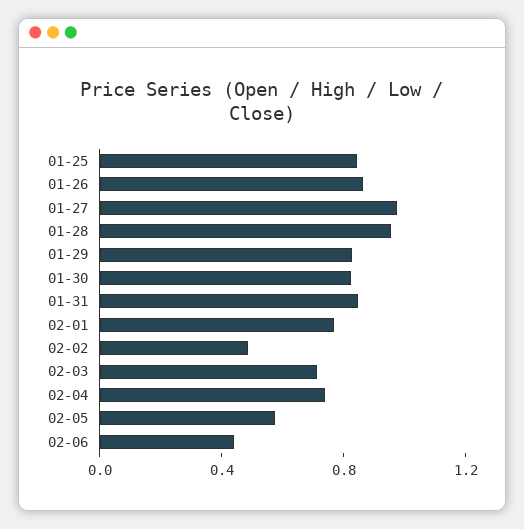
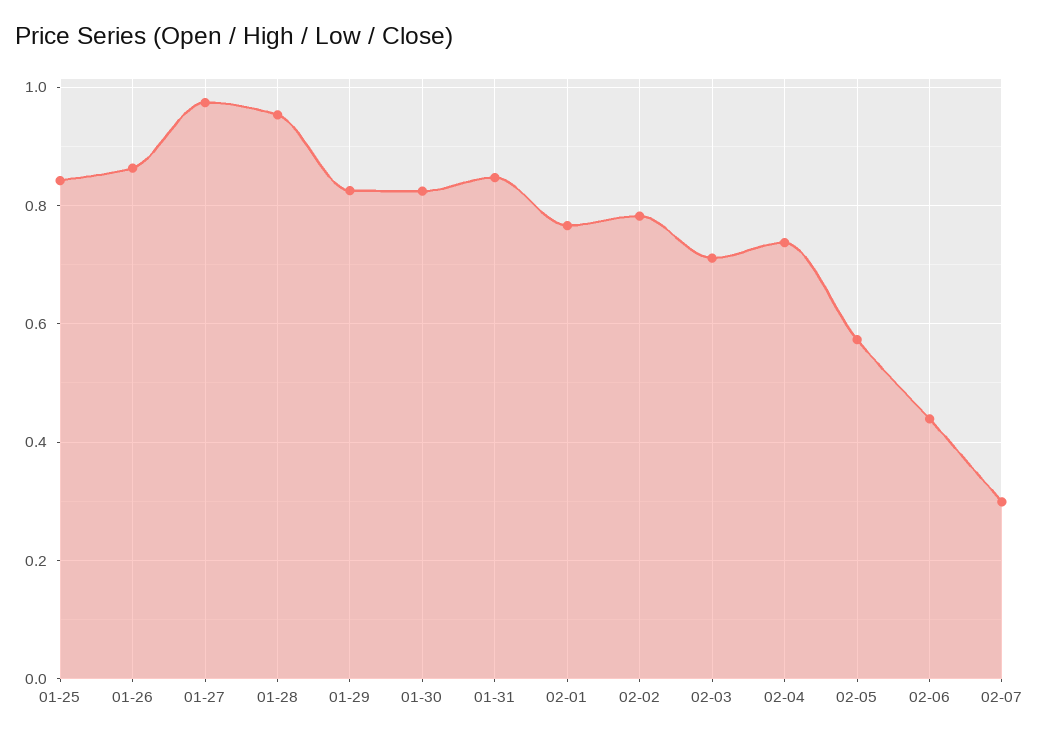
02-02: 0.5 -> 0.78
02-07: none -> 0.3

